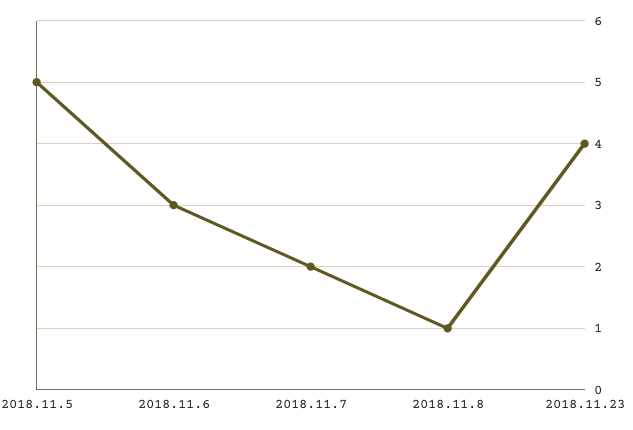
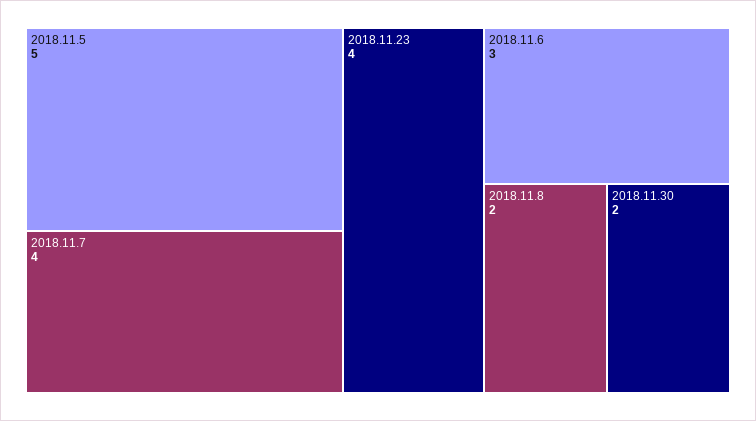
2018.11.7: 2 -> 4
2018.11.8: 1 -> 2
2018.11.30: none -> 2

